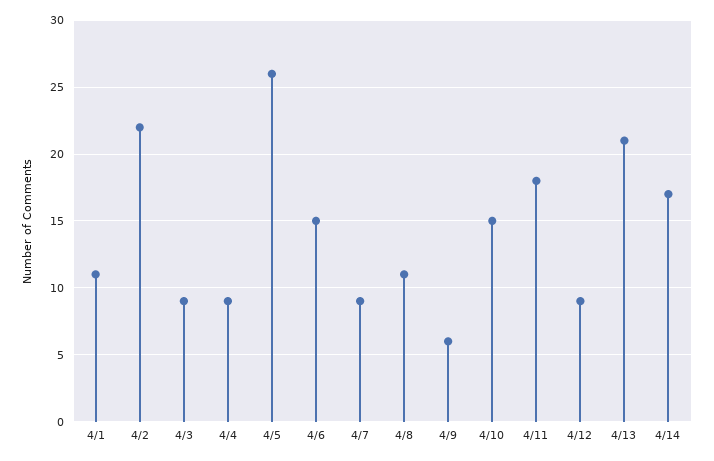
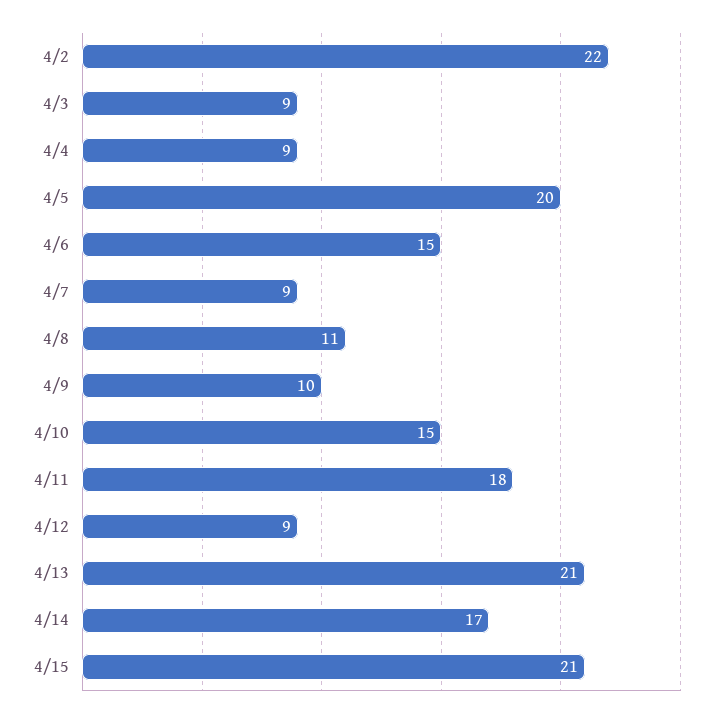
4/1: 11 -> none
4/5: 26 -> 20
4/9: 6 -> 10
4/15: none -> 21

